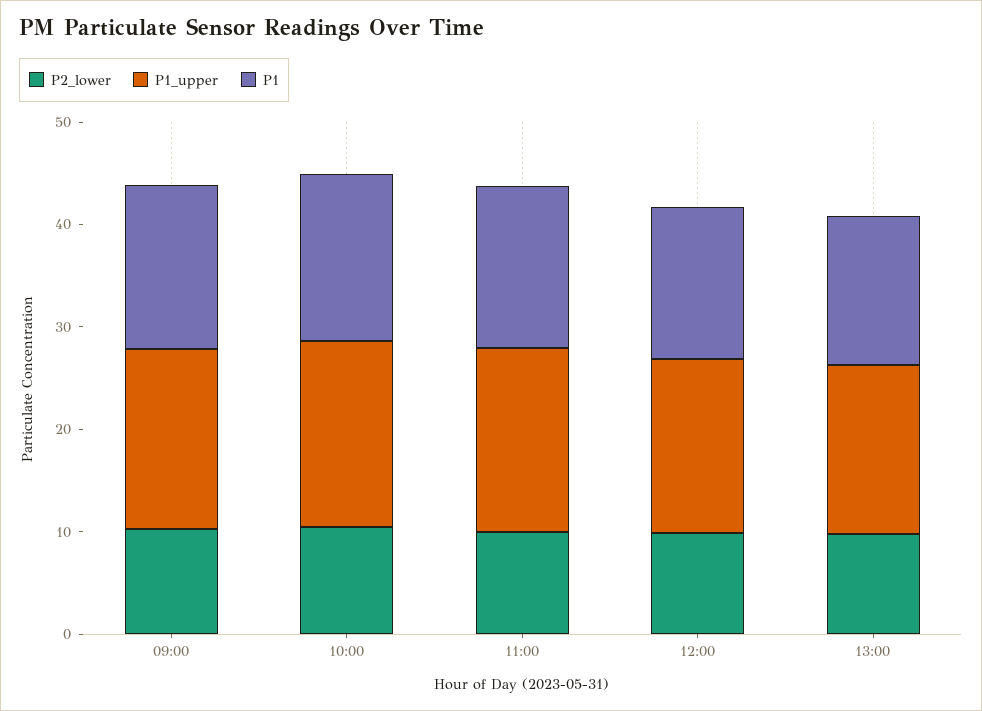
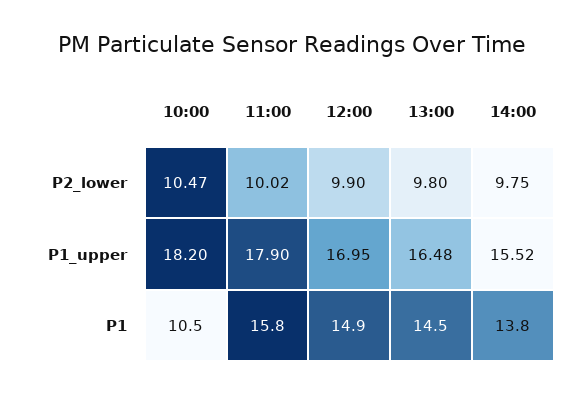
P2_lower, 09:00: 10 -> none
P1_upper, 09:00: 18 -> none
P1, 09:00: 16 -> none
P1, 10:00: 16 -> 10.5
P2_lower, 14:00: none -> 9.75
P1_upper, 14:00: none -> 15.52
P1, 14:00: none -> 13.8

